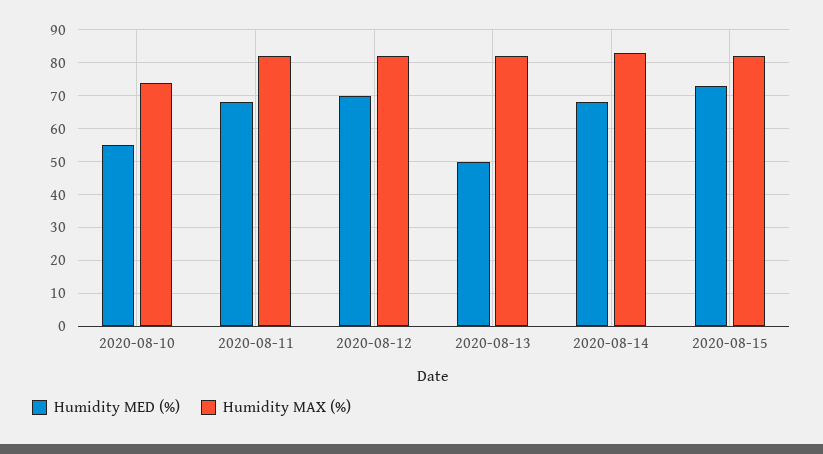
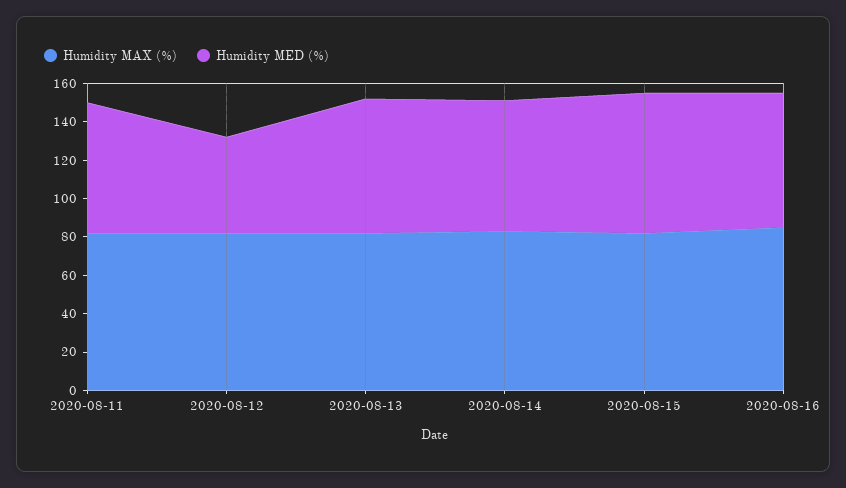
Humidity MED (%), 2020-08-10: 55 -> none
Humidity MAX (%), 2020-08-10: 75 -> none
Humidity MED (%), 2020-08-12: 70 -> 50
Humidity MED (%), 2020-08-13: 50 -> 70
Humidity MAX (%), 2020-08-16: none -> 85
Humidity MED (%), 2020-08-16: none -> 70

